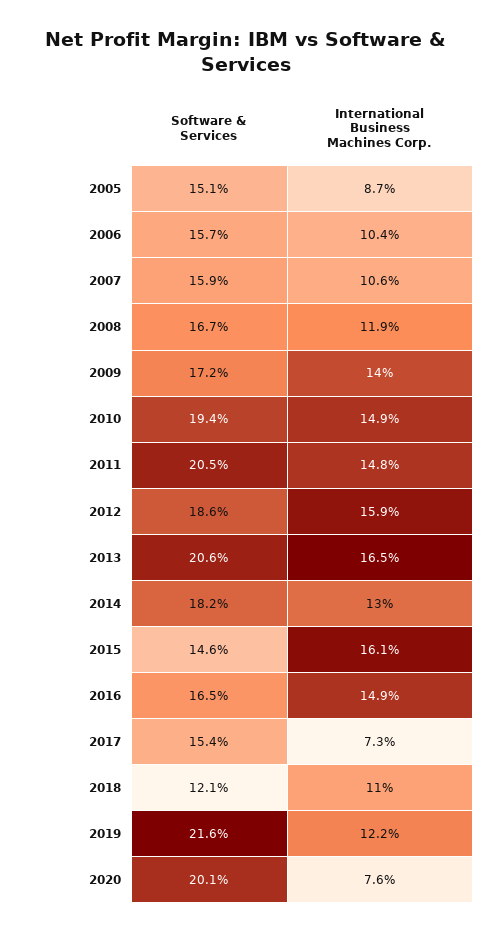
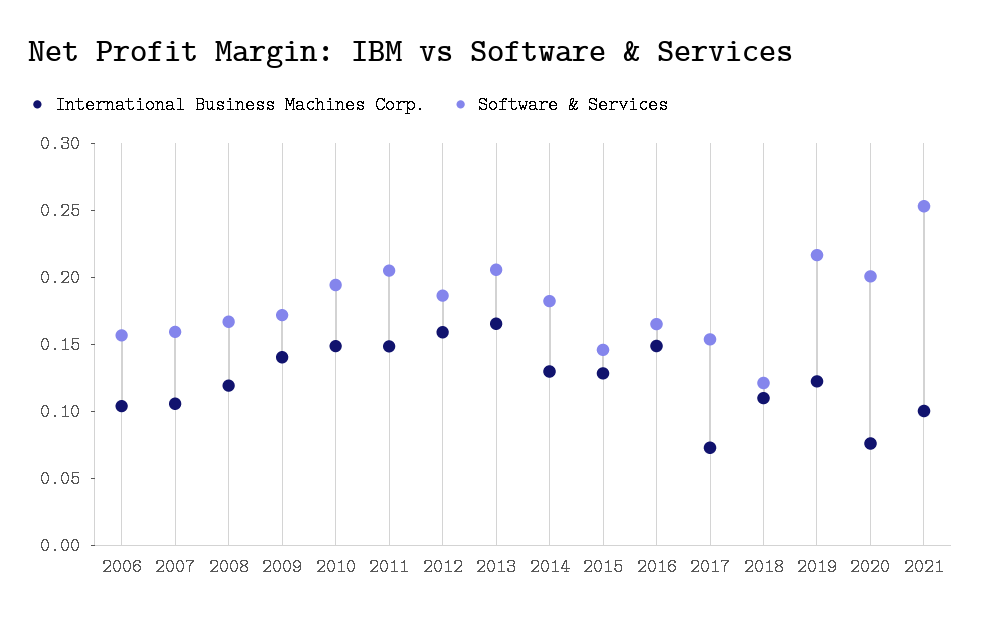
Software & Services, 2005: 0.151 -> none
International Business Machines Corp., 2005: 0.087 -> none
International Business Machines Corp., 2015: 0.161 -> 0.13
International Business Machines Corp., 2021: none -> 0.1
Software & Services, 2021: none -> 0.25

